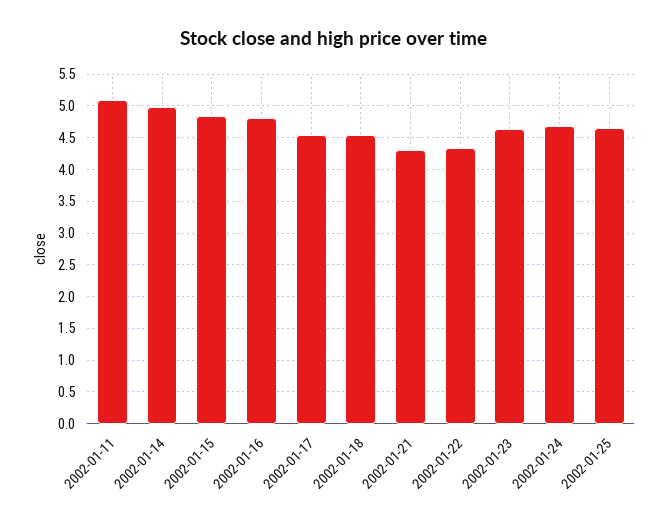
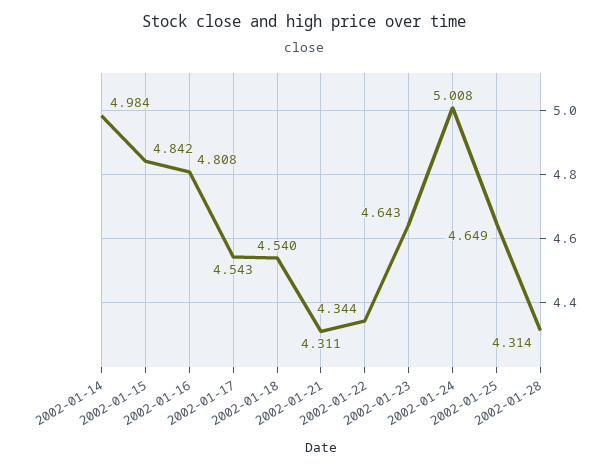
2002-01-11: 5.1 -> none
2002-01-24: 4.7 -> 5.008
2002-01-28: none -> 4.314

